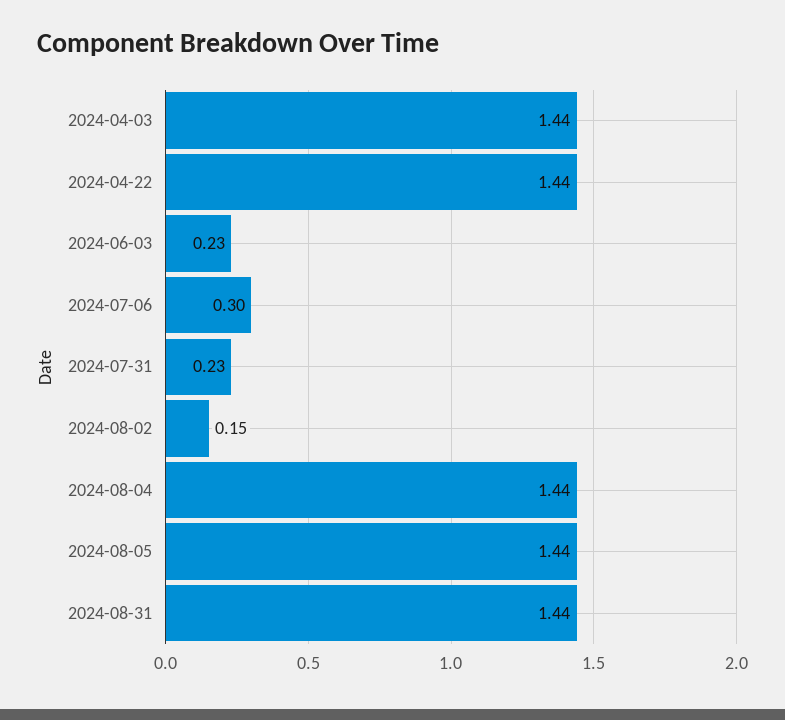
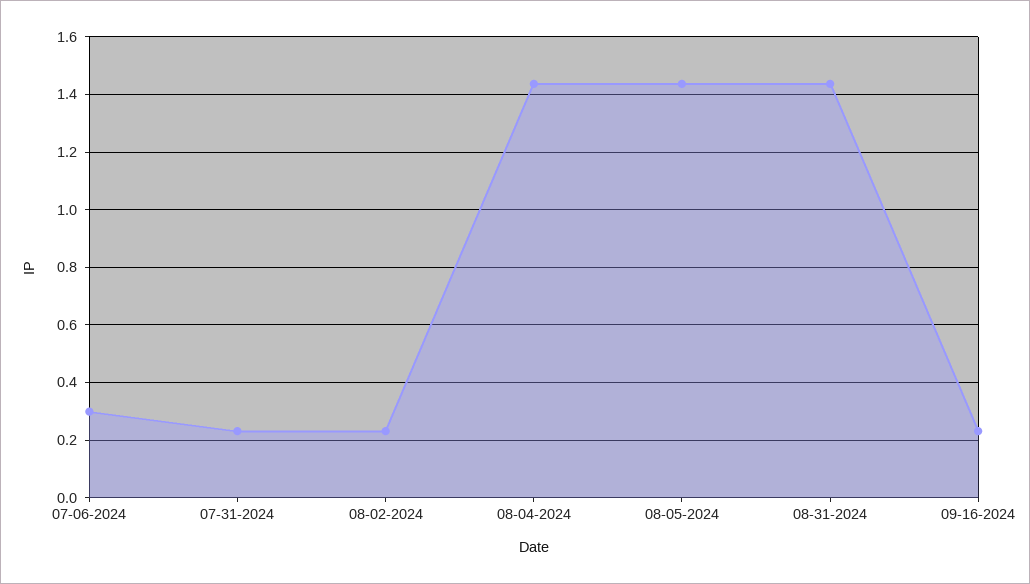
2024-04-03: 1.44 -> none
2024-04-22: 1.44 -> none
2024-06-03: 0.23 -> none
2024-08-02: 0.15 -> 0.225
09-16-2024: none -> 0.225

